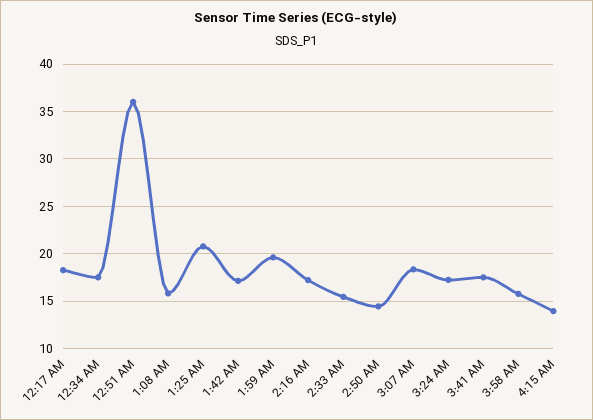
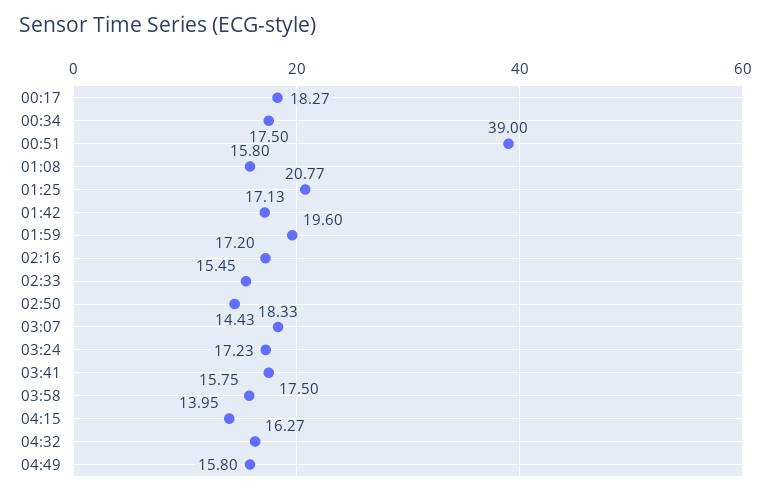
12:51 AM: 36 -> 39
04:32: none -> 16.27
04:49: none -> 15.8

